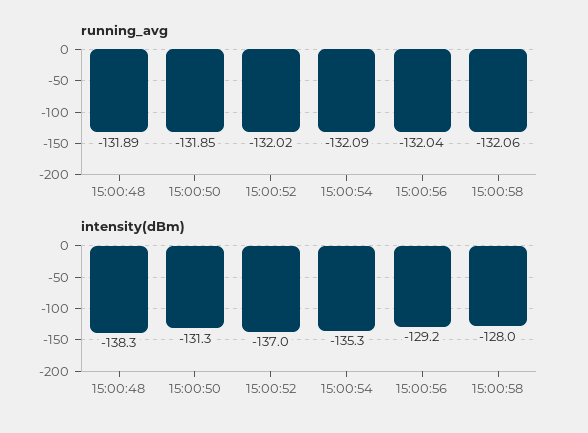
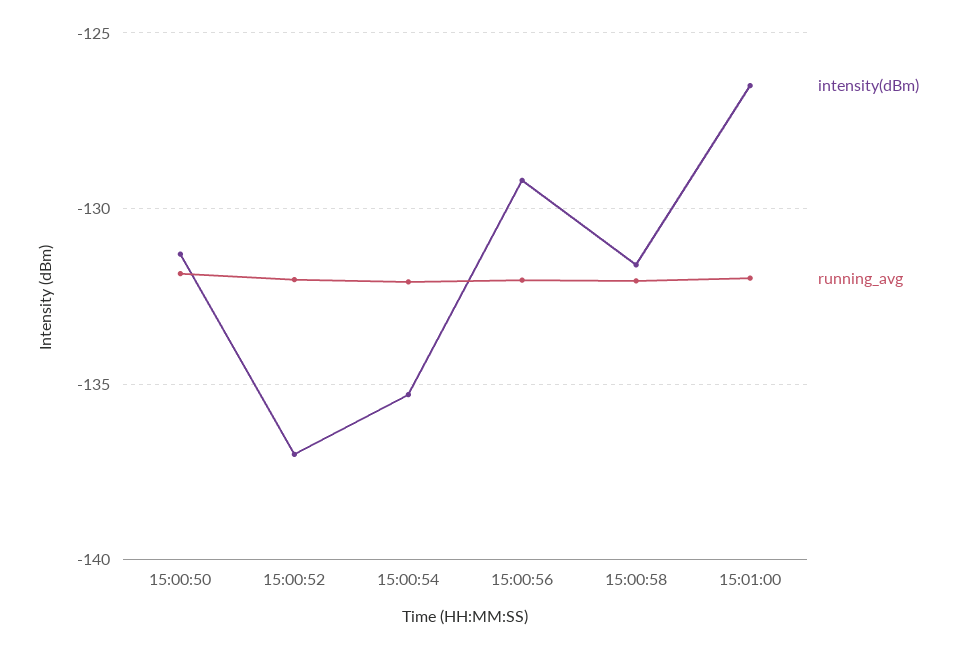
running_avg, 15:00:48: -131.89 -> none
intensity(dBm), 15:00:48: -138.3 -> none
intensity(dBm), 15:00:58: -128 -> -131.5
intensity(dBm), 15:01:00: none -> -126.5
running_avg, 15:01:00: none -> -132

